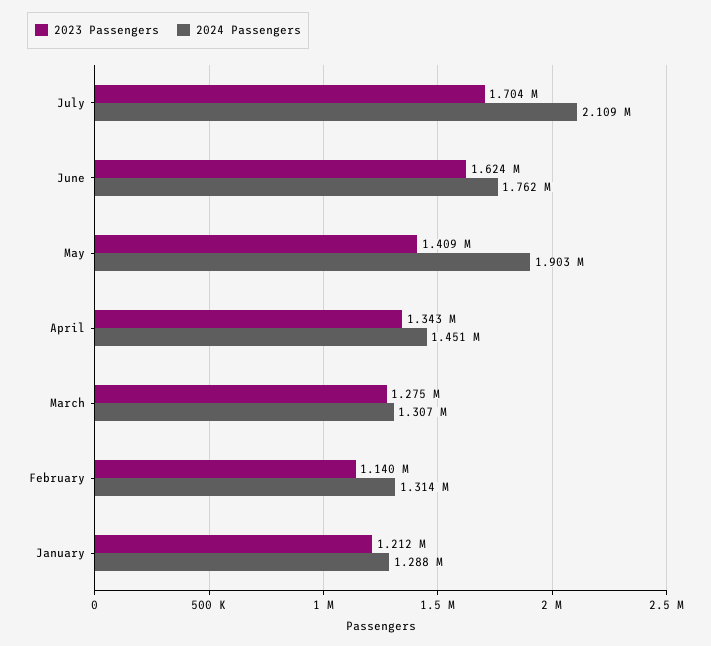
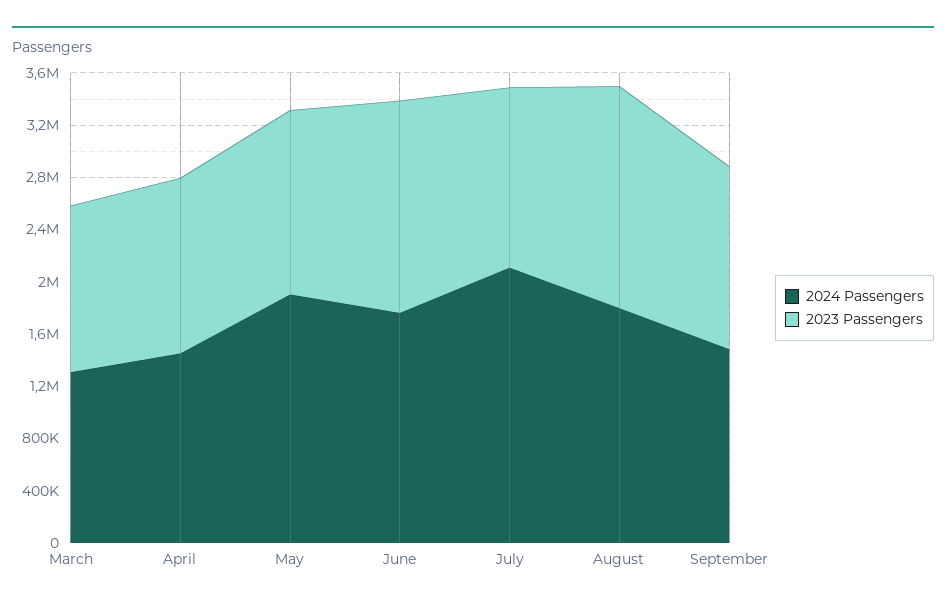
2023 Passengers, July: 1704000 -> 1400000
2023 Passengers, February: 1140000 -> none
2024 Passengers, February: 1314000 -> none
2023 Passengers, January: 1212000 -> none
2024 Passengers, January: 1288000 -> none
2024 Passengers, August: none -> 1800000
2023 Passengers, August: none -> 1700000
2024 Passengers, September: none -> 1500000
2023 Passengers, September: none -> 1400000

